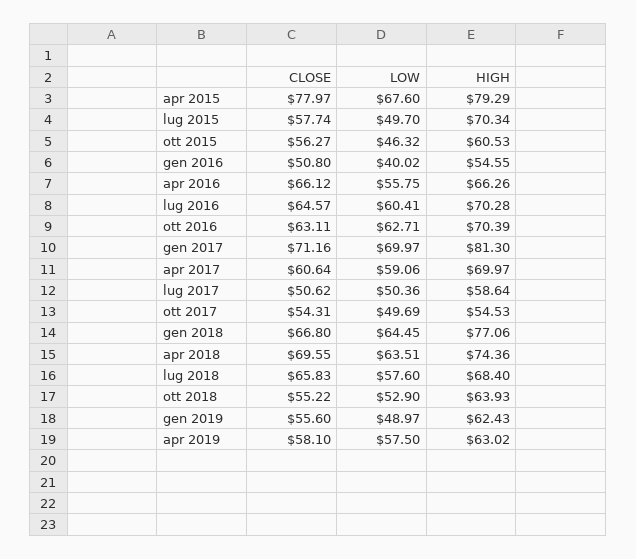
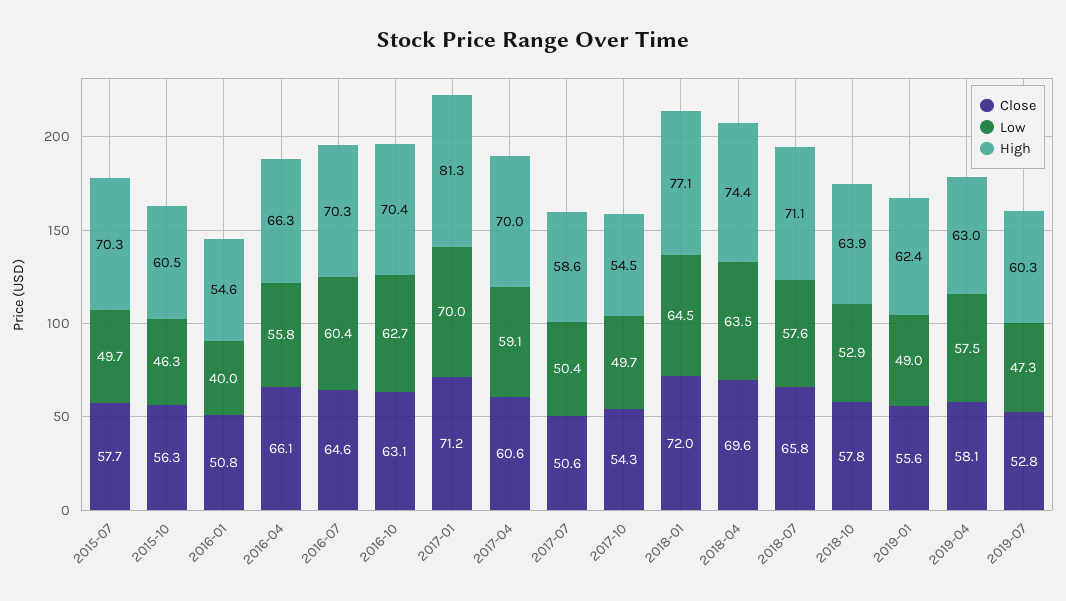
CLOSE, apr 2015: 77.97 -> none
LOW, apr 2015: 67.6 -> none
HIGH, apr 2015: 79.29 -> none
CLOSE, gen 2018: 66.8 -> 72
HIGH, lug 2018: 68.4 -> 71.1
CLOSE, ott 2018: 55.22 -> 57.8
CLOSE, 2019-07: none -> 52.8
LOW, 2019-07: none -> 47.3
HIGH, 2019-07: none -> 60.3

